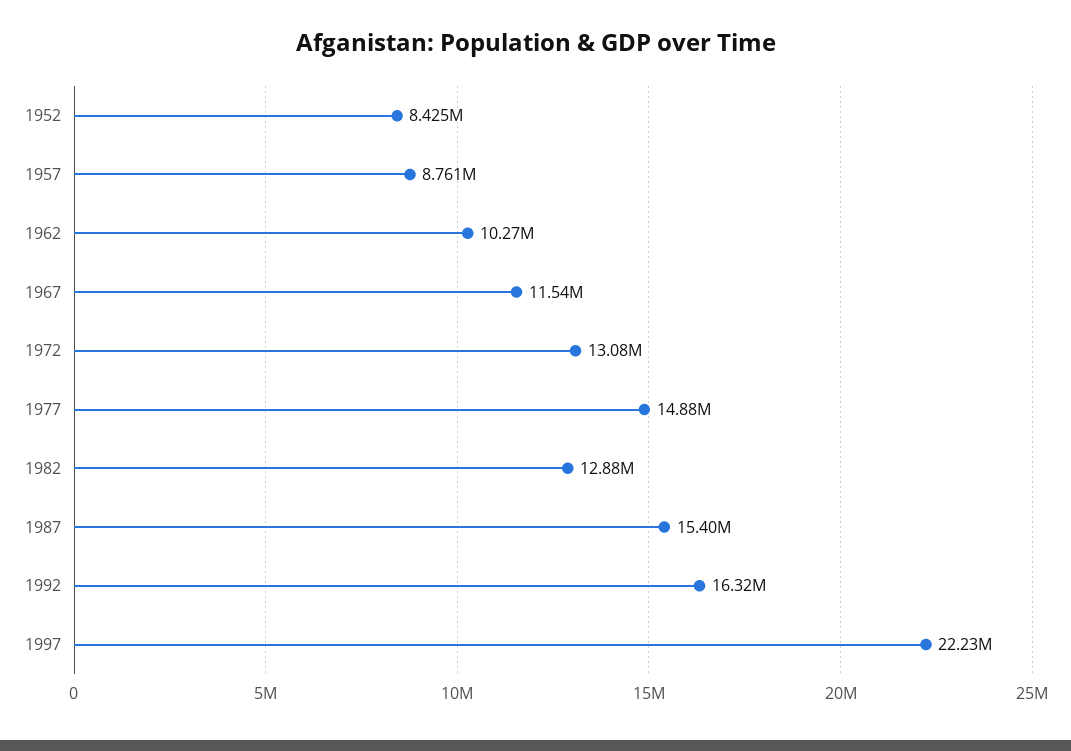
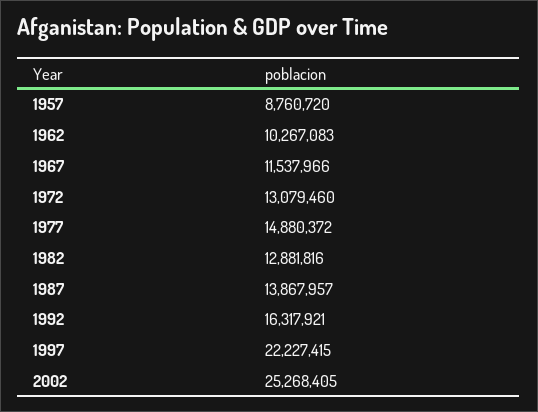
1952: 8425000 -> none
1987: 15400000 -> 13867957
2002: none -> 25268405

